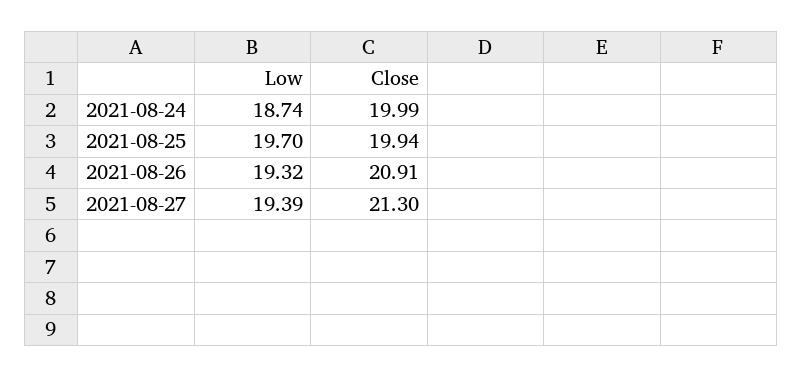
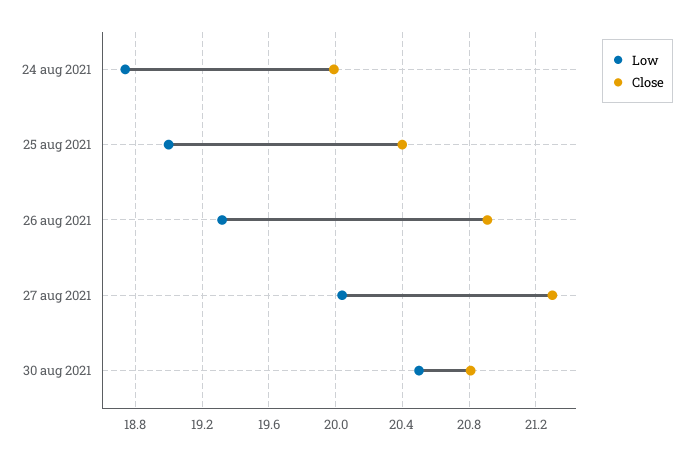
Low, 2021-08-25: 19.7 -> 19
Close, 2021-08-25: 19.94 -> 20.4
Low, 2021-08-27: 19.39 -> 20.05
Low, 30 aug 2021: none -> 20.5
Close, 30 aug 2021: none -> 20.8

